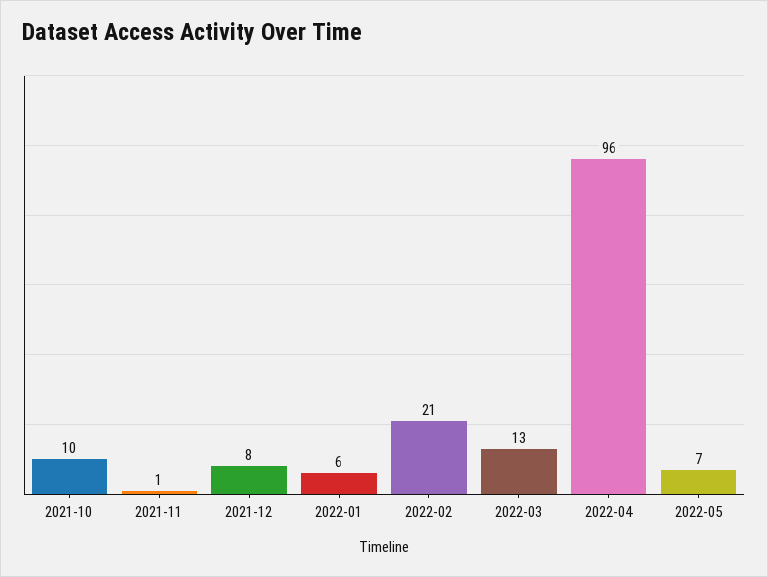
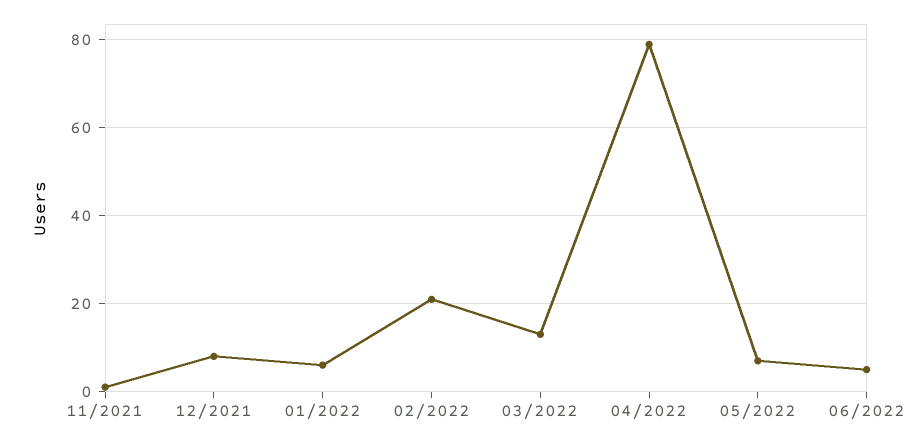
2021-10: 10 -> none
2022-04: 96 -> 80
06/2022: none -> 5

